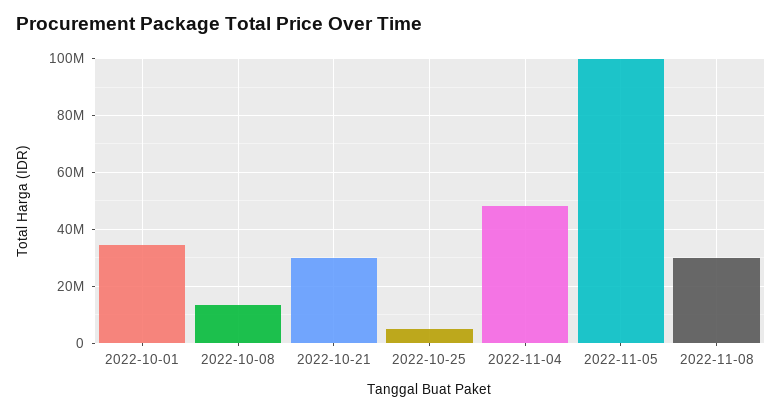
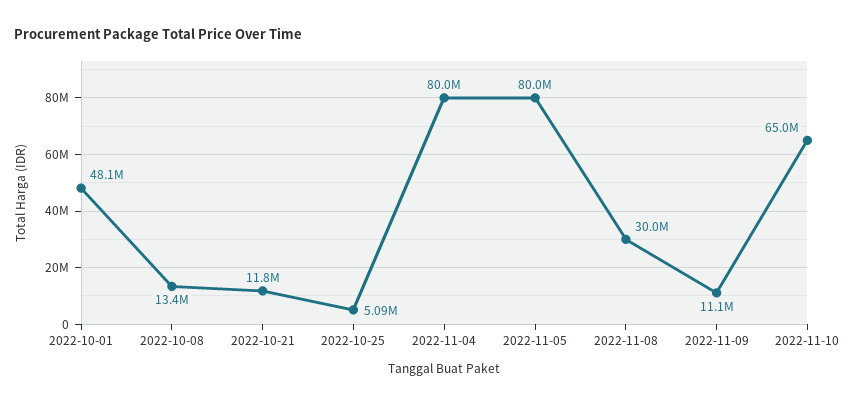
2022-10-01: 35000000 -> 48100000
2022-10-21: 30000000 -> 11800000
2022-11-04: 47500000 -> 80000000
2022-11-05: 100000000 -> 80000000
2022-11-09: none -> 11100000
2022-11-10: none -> 65000000

